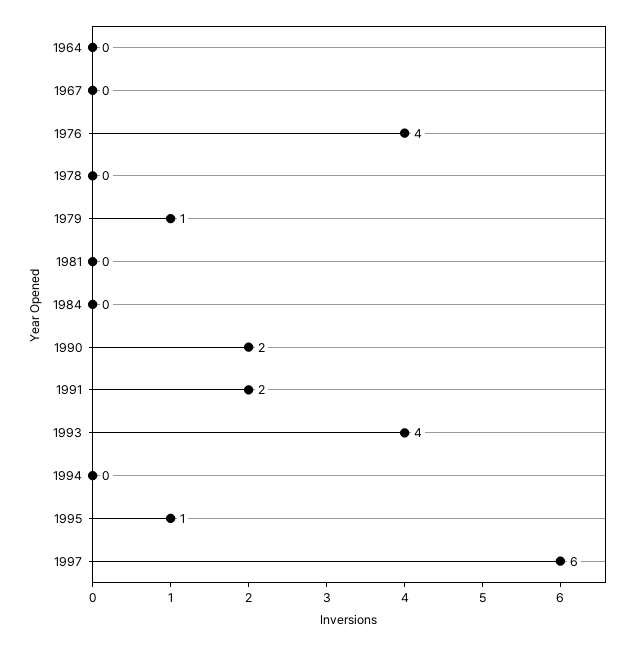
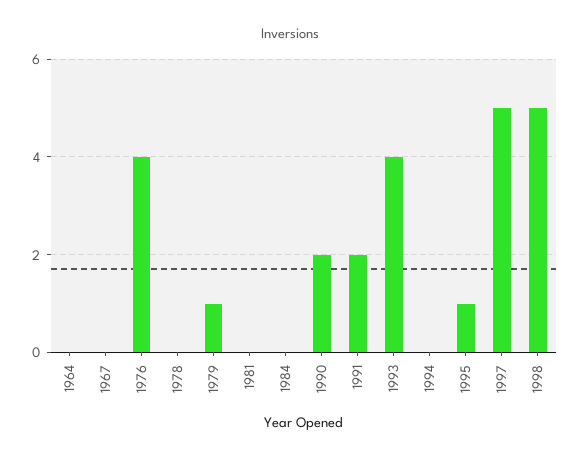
1997: 6 -> 5
1998: none -> 5

